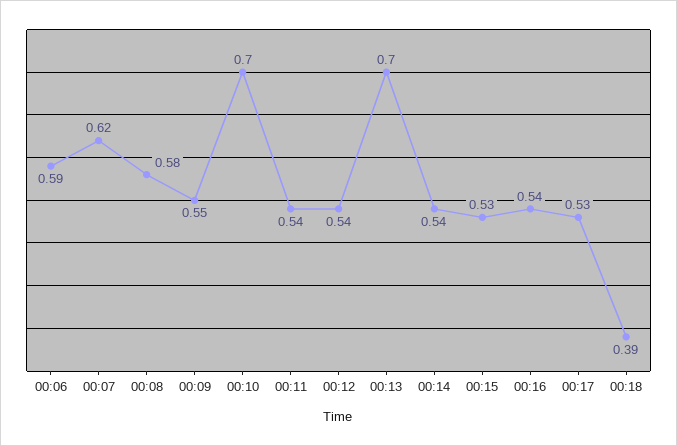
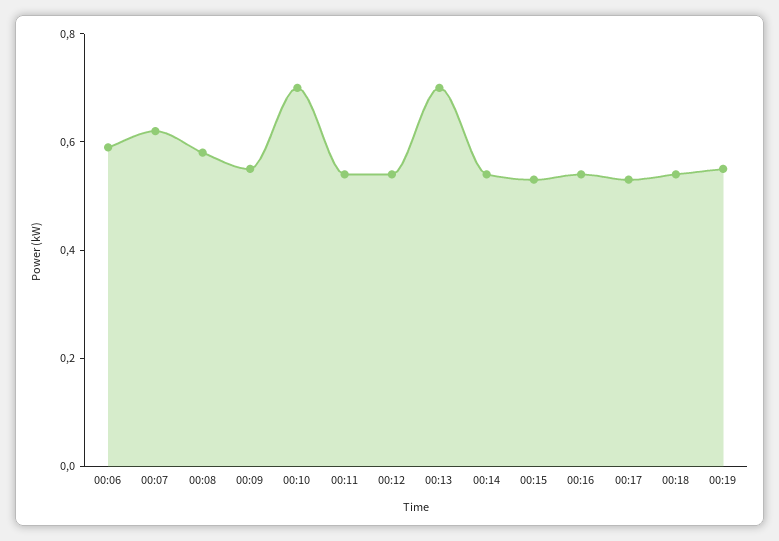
00:18: 0.39 -> 0.55
00:19: none -> 0.55

